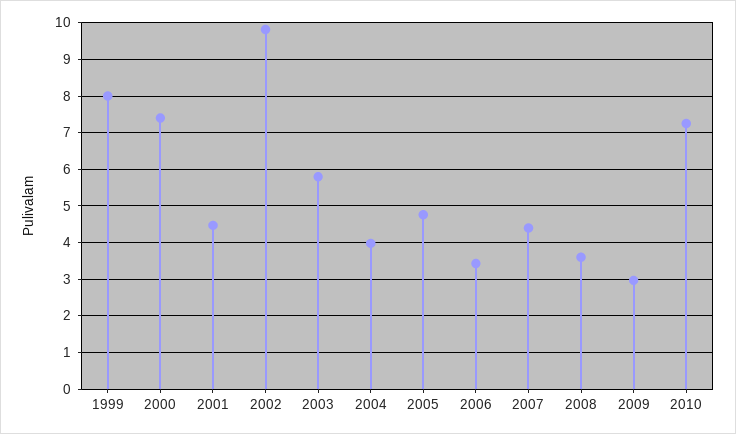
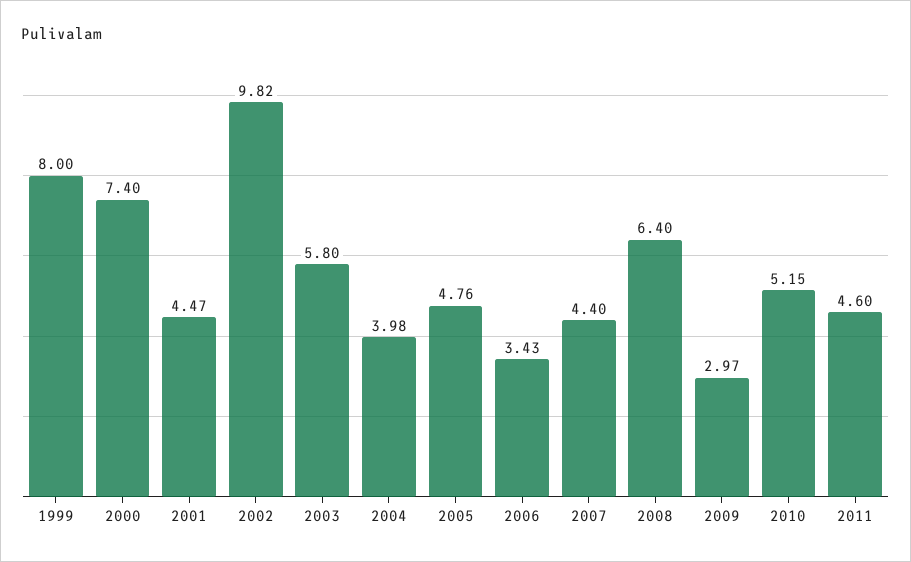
2008: 3.6 -> 6.4
2010: 7.2 -> 5.15
2011: none -> 4.6

